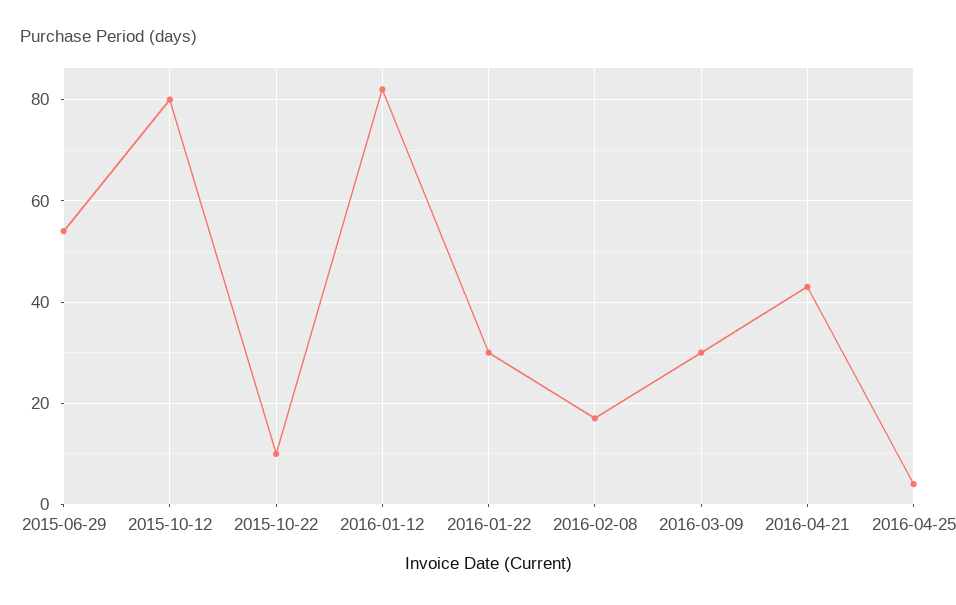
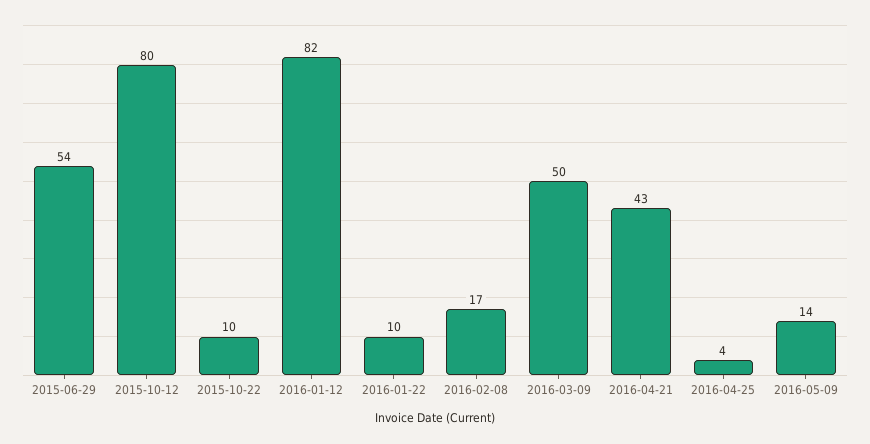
2016-01-22: 30 -> 10
2016-03-09: 30 -> 50
2016-05-09: none -> 14

